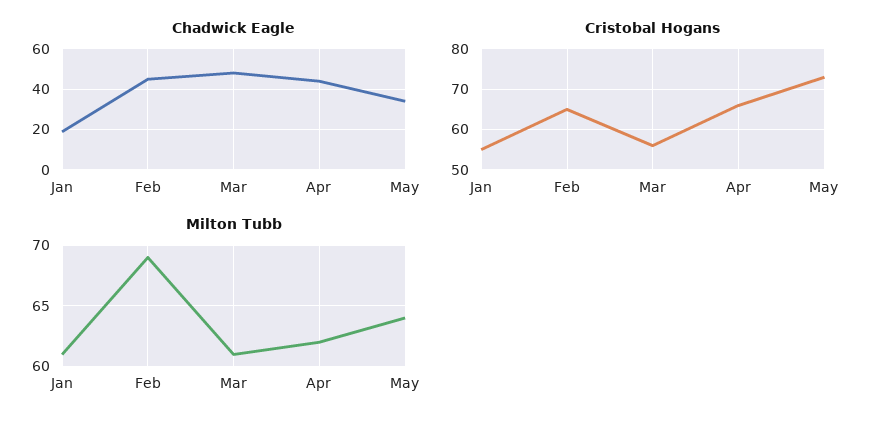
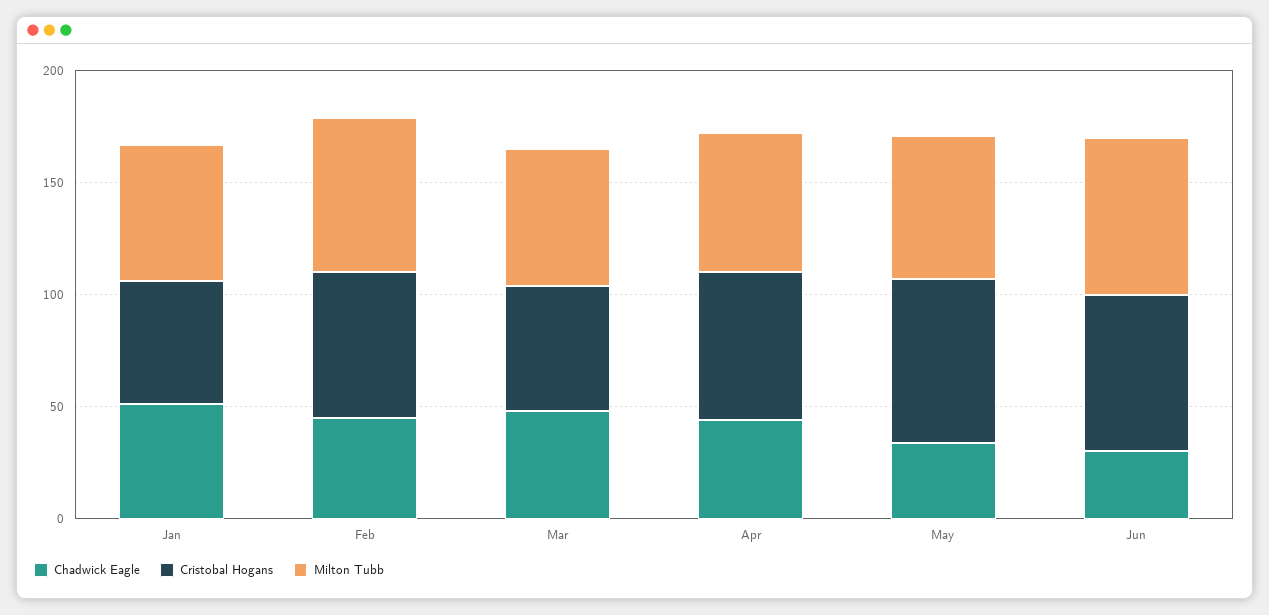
Chadwick Eagle, Jan: 20 -> 50
Chadwick Eagle, Jun: none -> 30
Cristobal Hogans, Jun: none -> 70
Milton Tubb, Jun: none -> 70

